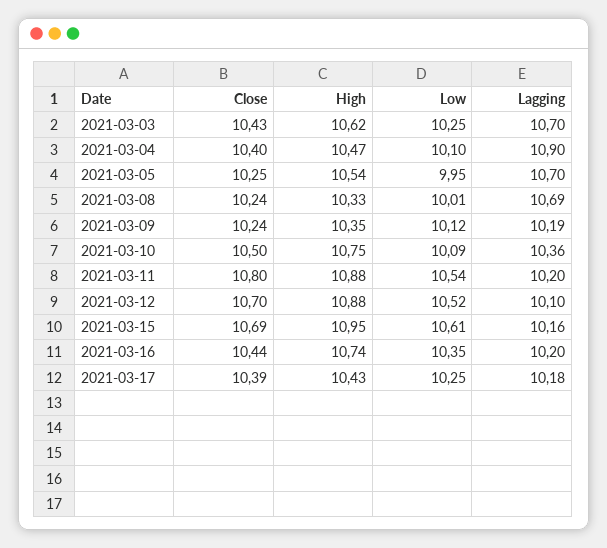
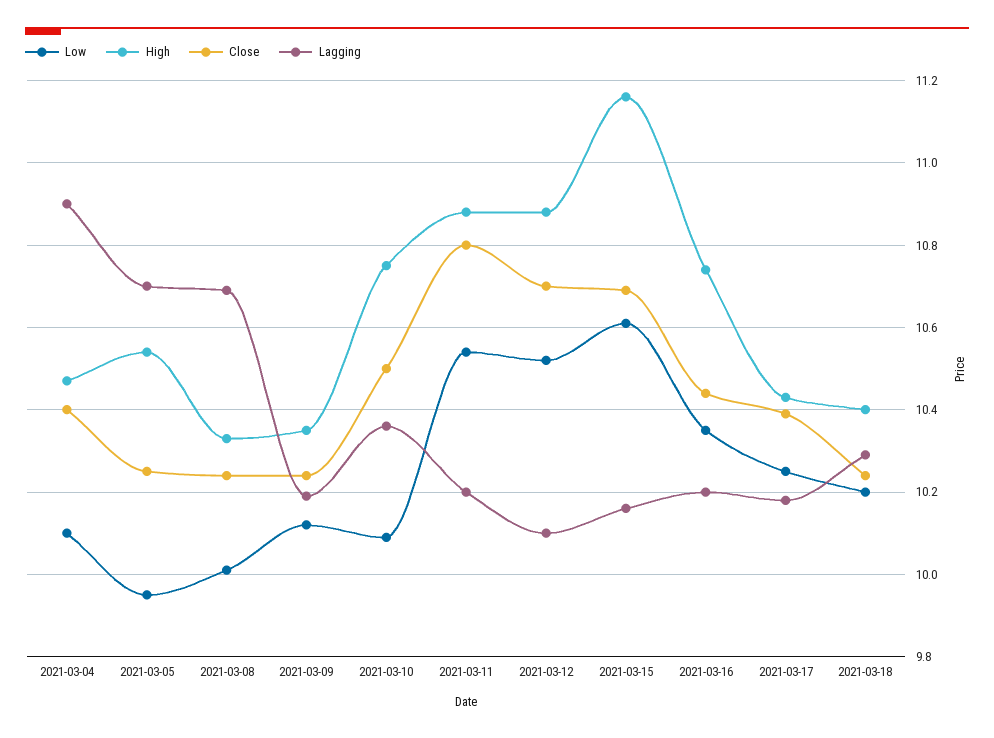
Close, 2021-03-03: 10.43 -> none
High, 2021-03-03: 10.62 -> none
Low, 2021-03-03: 10.25 -> none
Lagging, 2021-03-03: 10.7 -> none
High, 2021-03-15: 10.95 -> 11.15
Low, 2021-03-18: none -> 10.2
High, 2021-03-18: none -> 10.4
Close, 2021-03-18: none -> 10.25
Lagging, 2021-03-18: none -> 10.3

